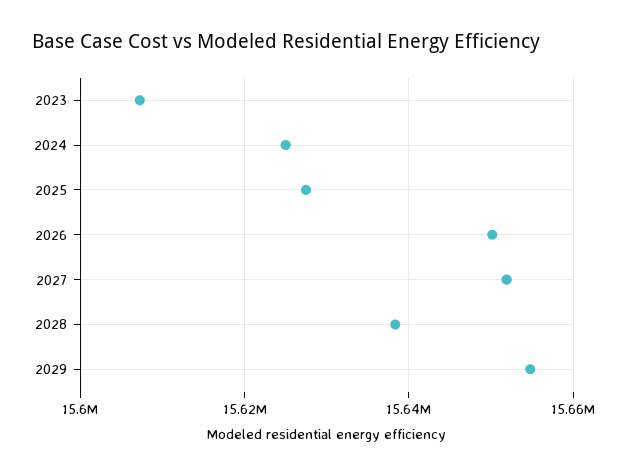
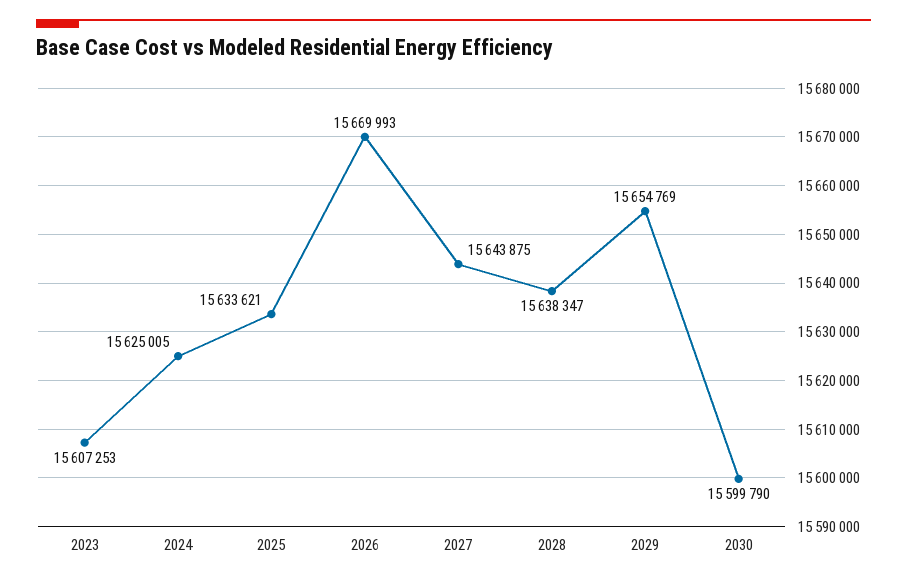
2025: 15628000 -> 15633621
2026: 15650000 -> 15669993
2027: 15652000 -> 15643875
2030: none -> 15599790

